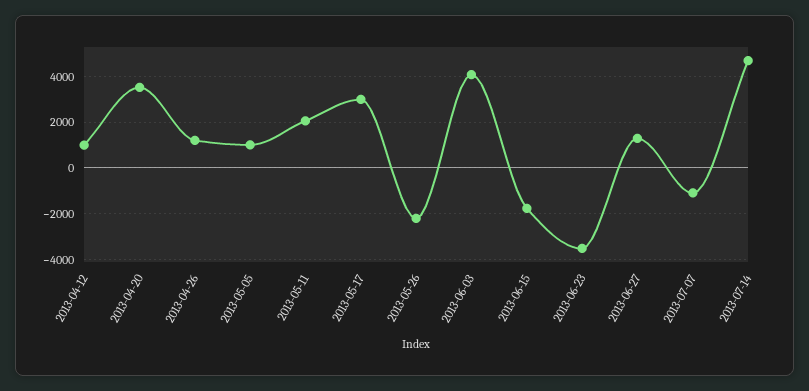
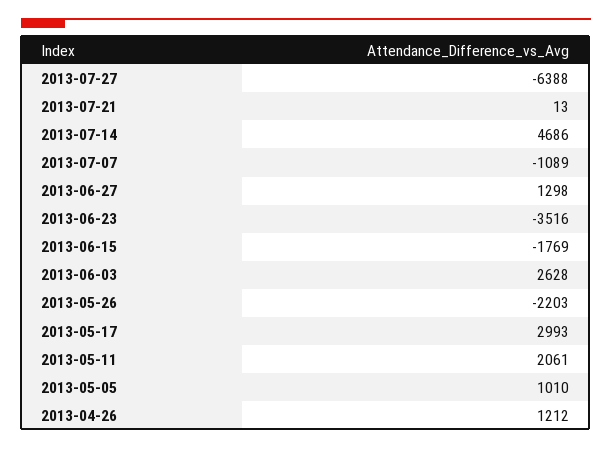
2013-04-12: 1000 -> none
2013-04-20: 3500 -> none
2013-06-03: 4000 -> 2628
2013-07-27: none -> -6388
2013-07-21: none -> 13

